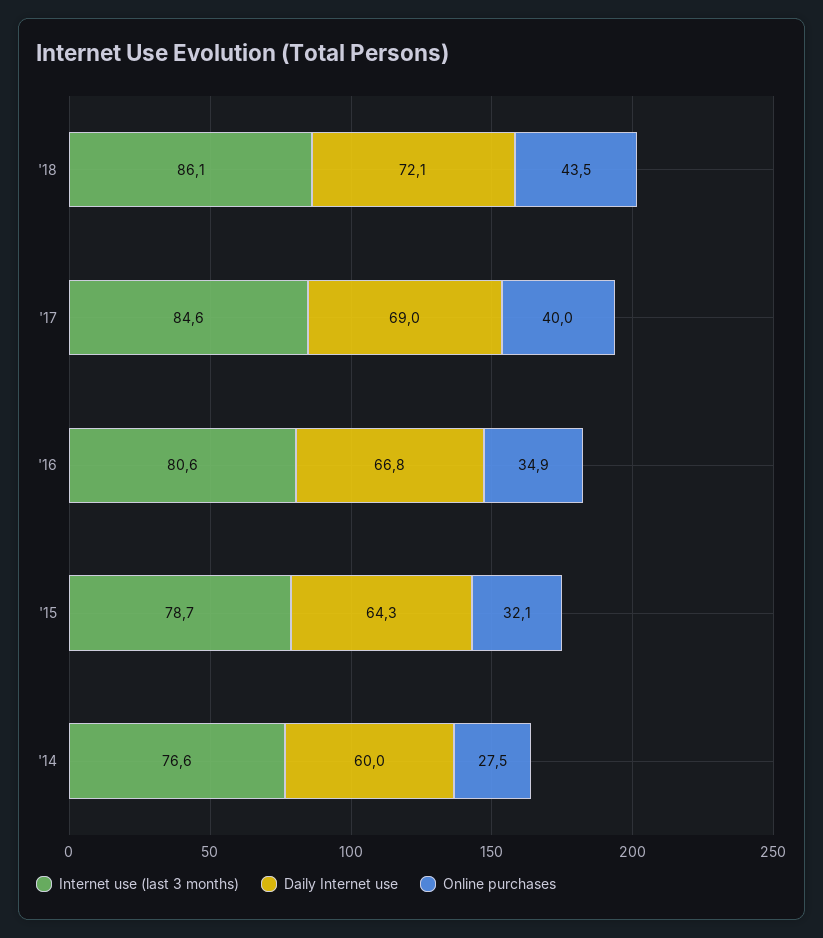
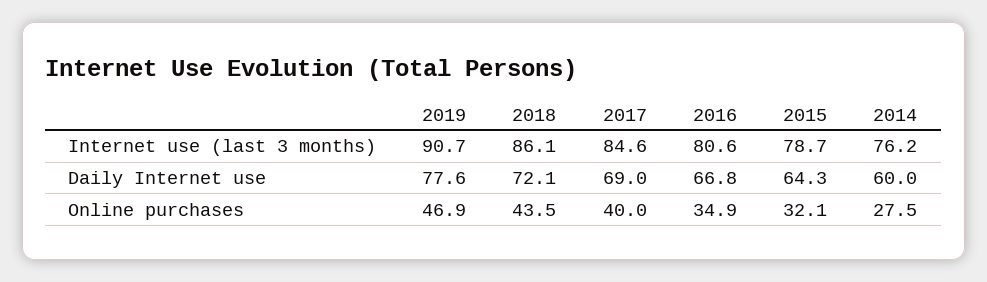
Internet use (last 3 months), '14: 76.6 -> 76.2
Internet use (last 3 months), 2019: none -> 90.7
Daily Internet use, 2019: none -> 77.6
Online purchases, 2019: none -> 46.9

